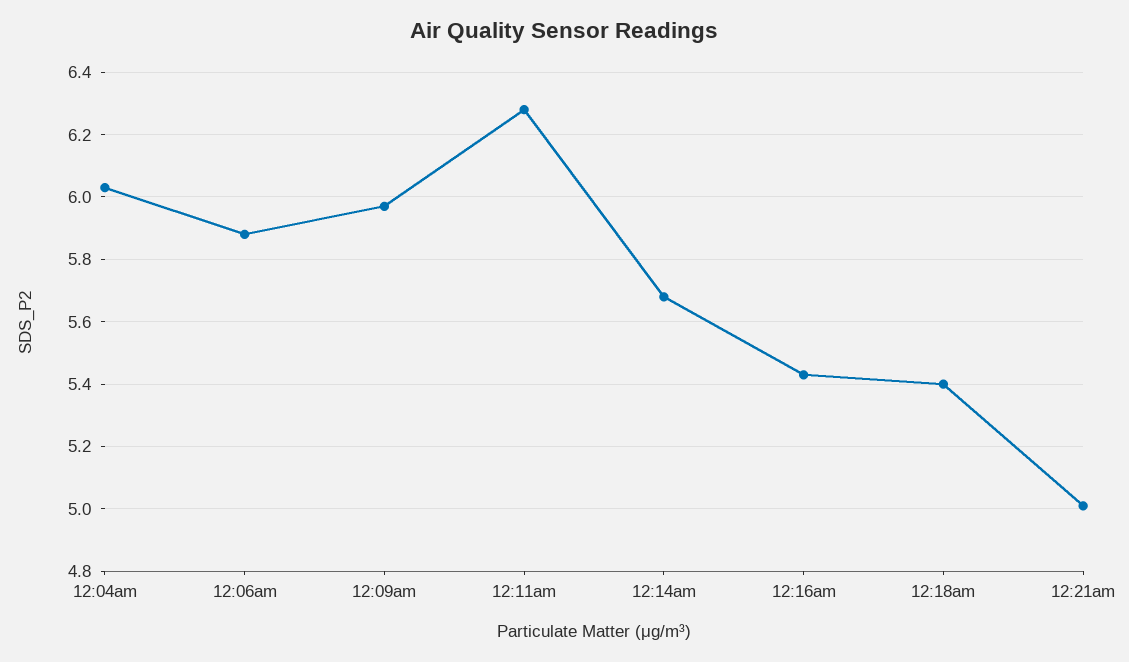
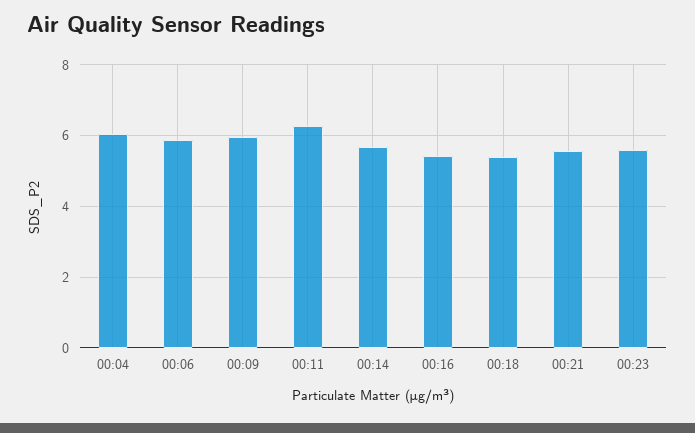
12:21am: 5 -> 5.6
00:23: none -> 5.6

